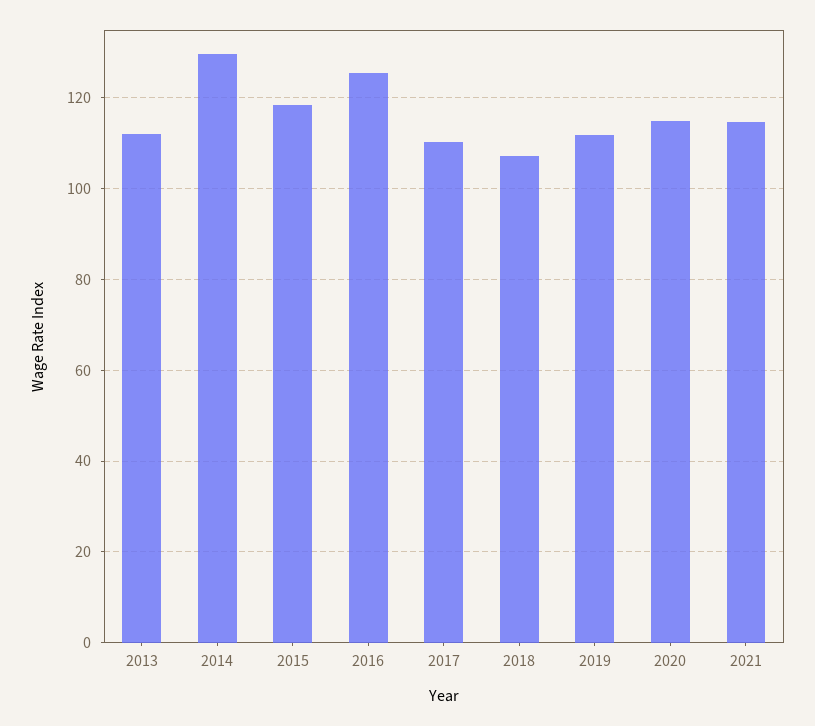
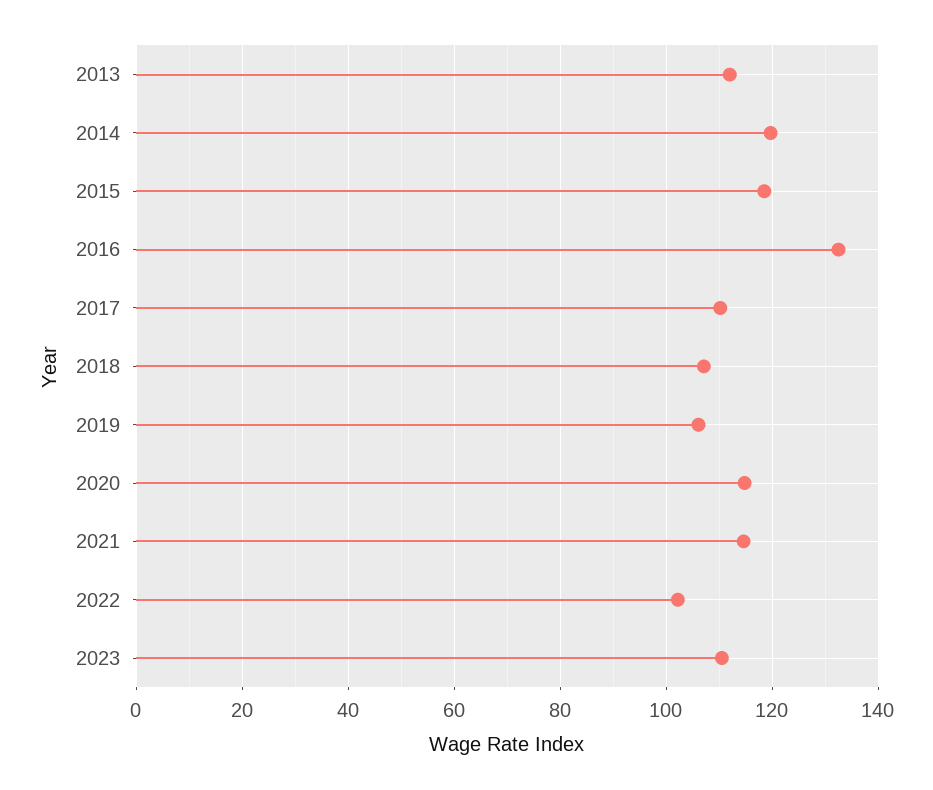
2014: 130 -> 120
2016: 126 -> 132
2019: 112 -> 106
2022: none -> 102
2023: none -> 110

